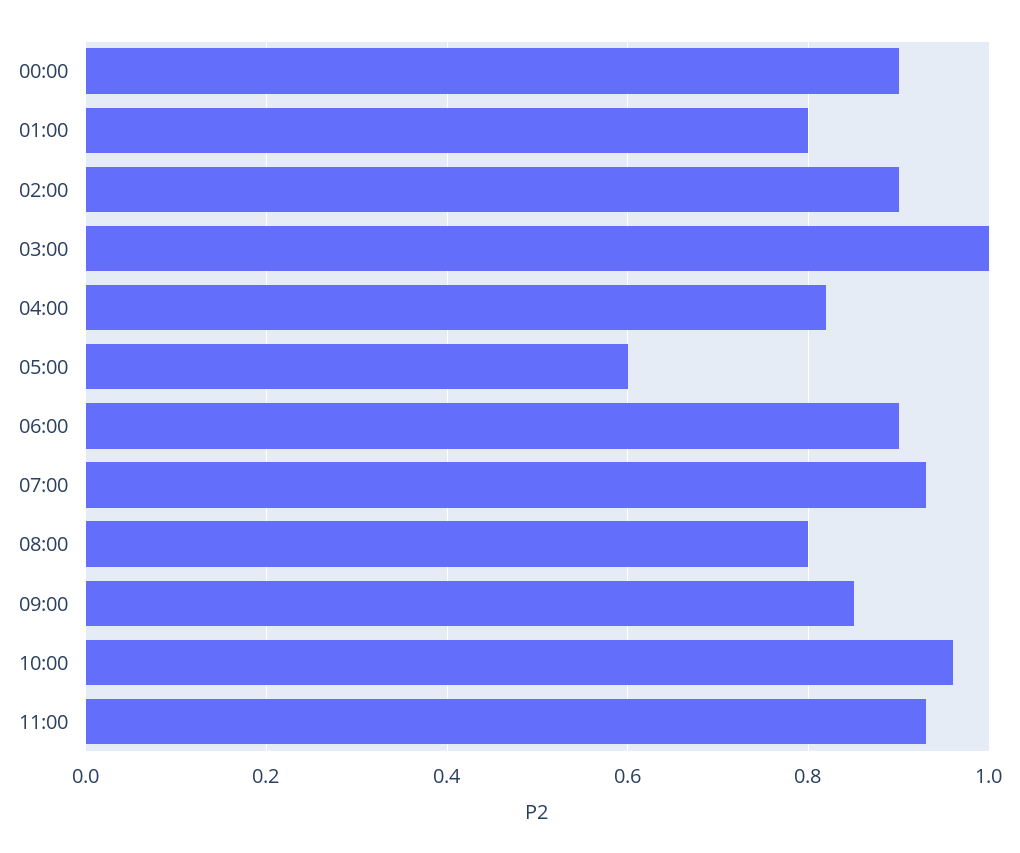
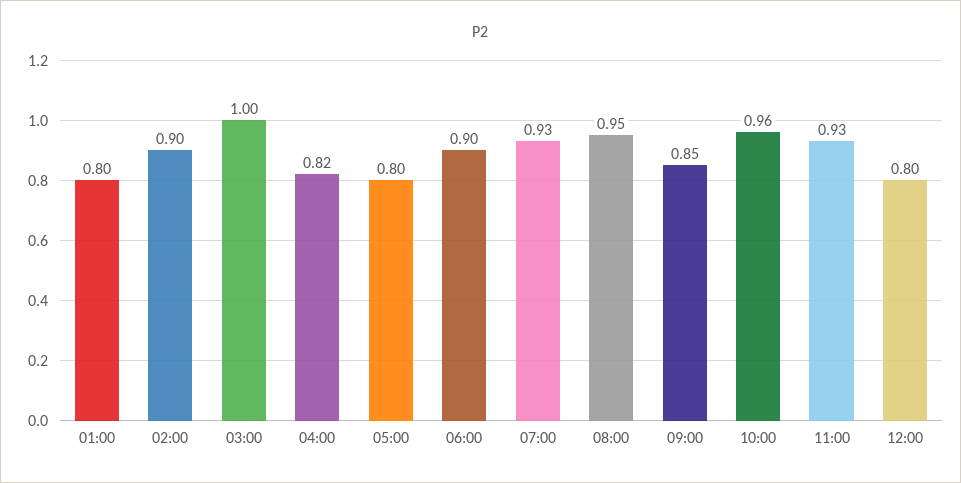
00:00: 0.9 -> none
05:00: 0.6 -> 0.8
08:00: 0.8 -> 0.95
12:00: none -> 0.8

